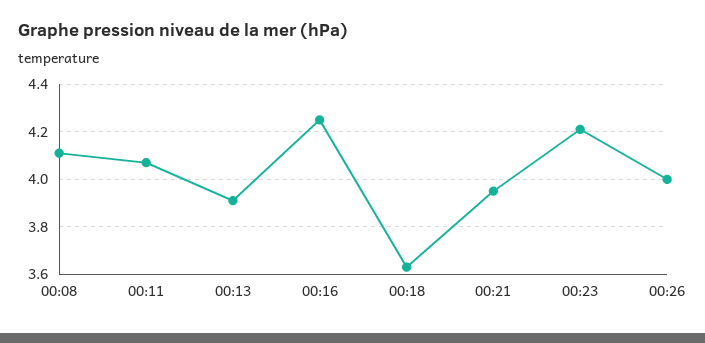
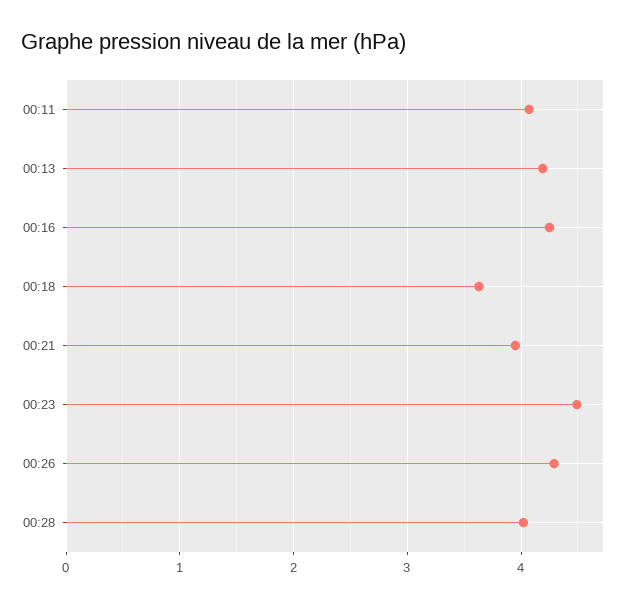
00:08: 4.1 -> none
00:13: 3.9 -> 4.2
00:23: 4.2 -> 4.5
00:26: 4 -> 4.3
00:28: none -> 4

